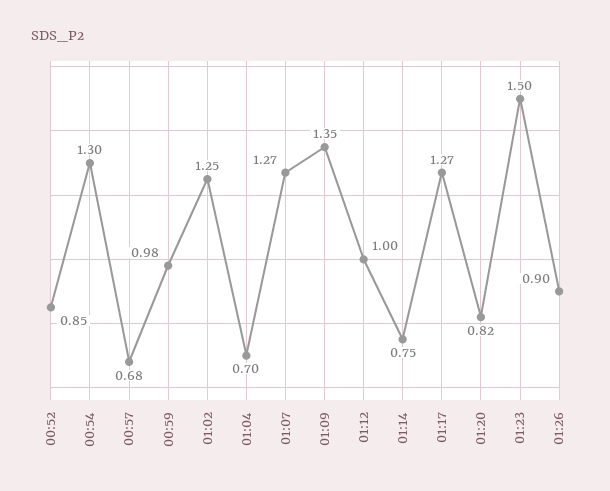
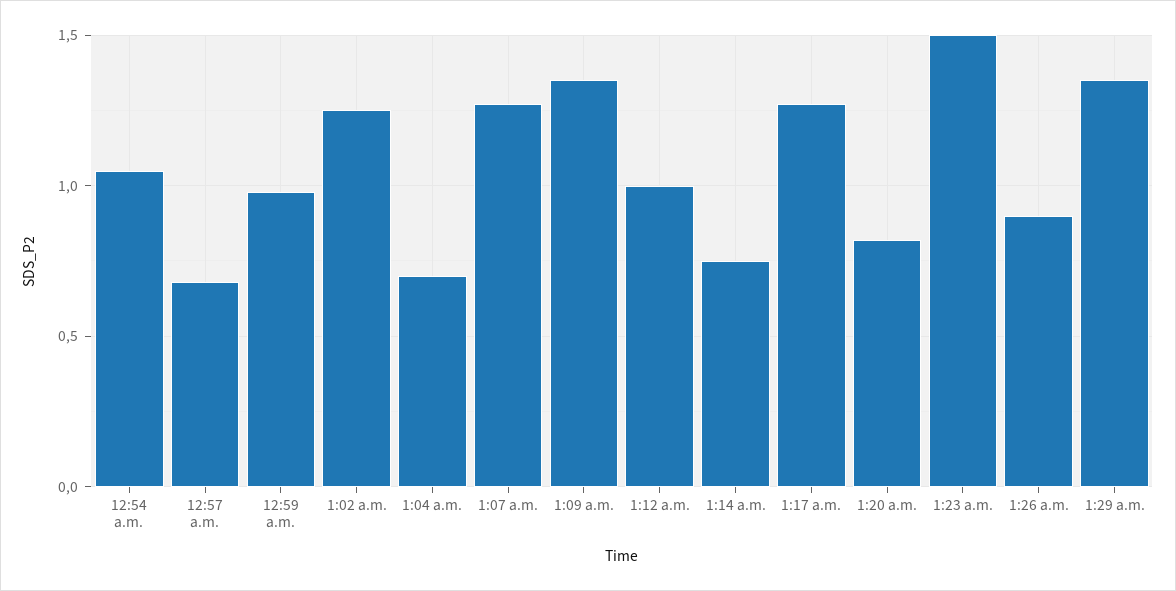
00:52: 0.85 -> none
00:54: 1.3 -> 1.05
1:29 a.m.: none -> 1.35

